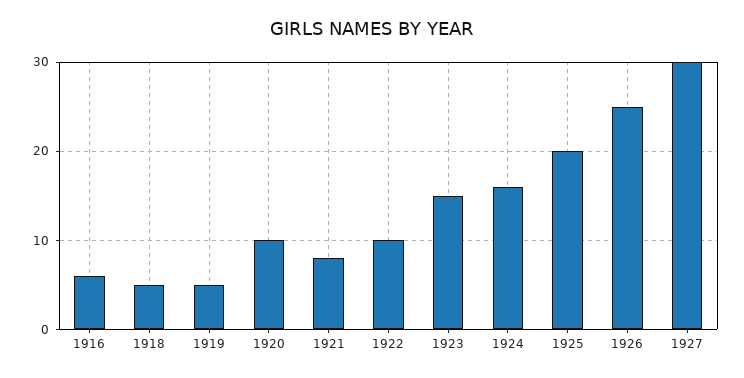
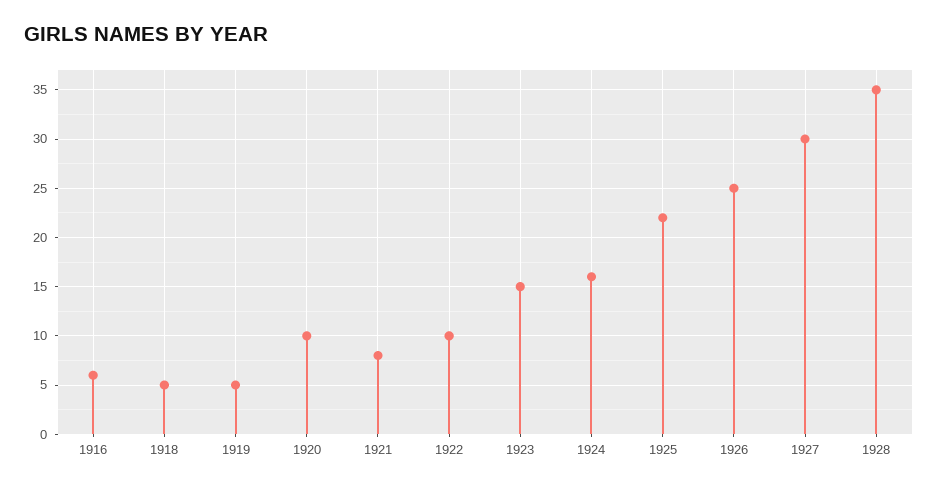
1925: 20 -> 22
1928: none -> 35

